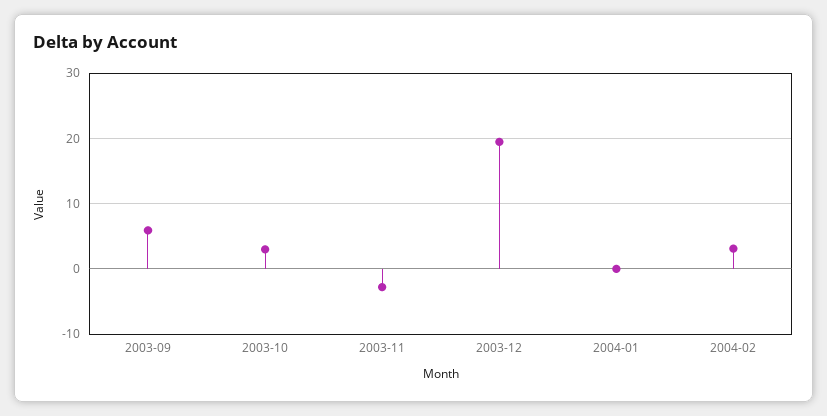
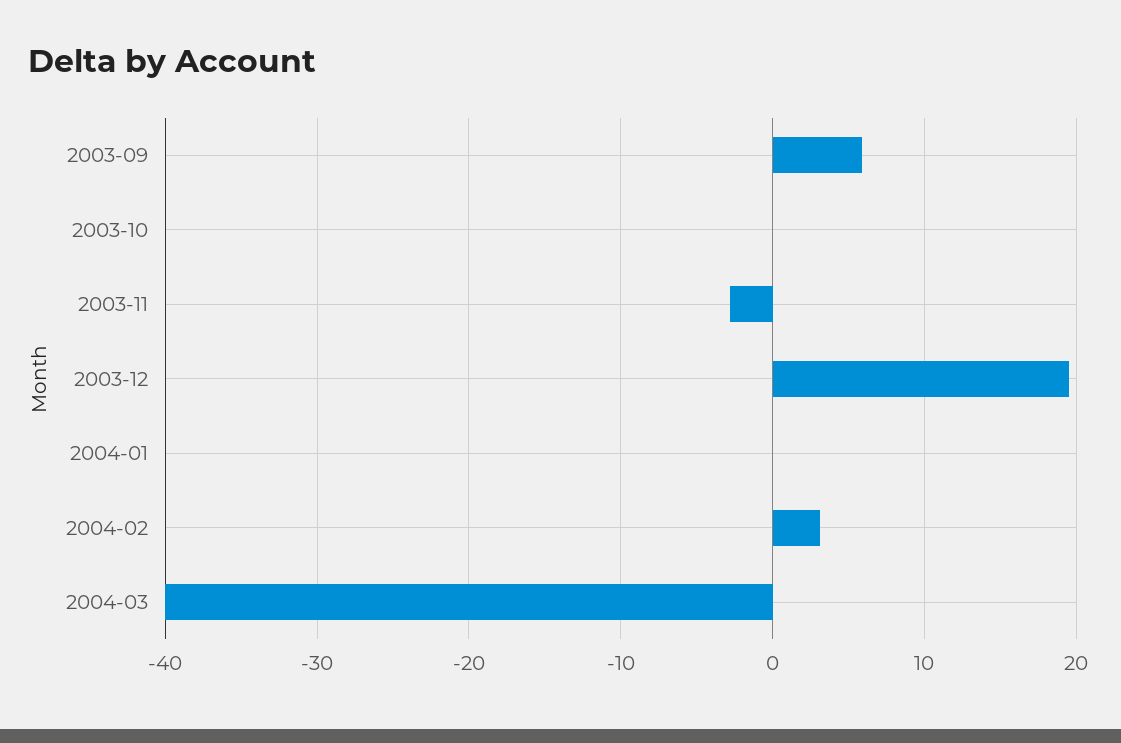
2003-10: 3 -> 0
2004-03: none -> -40

